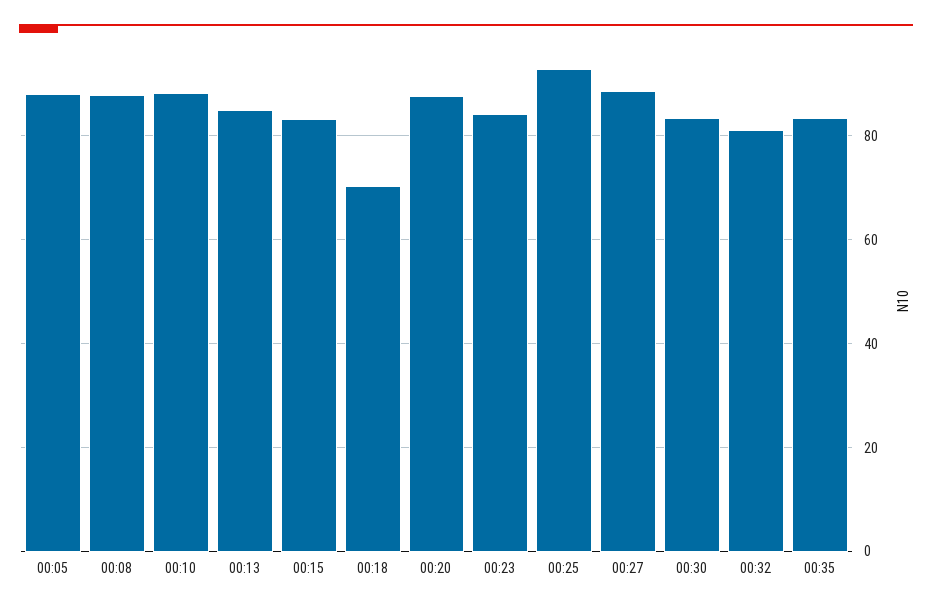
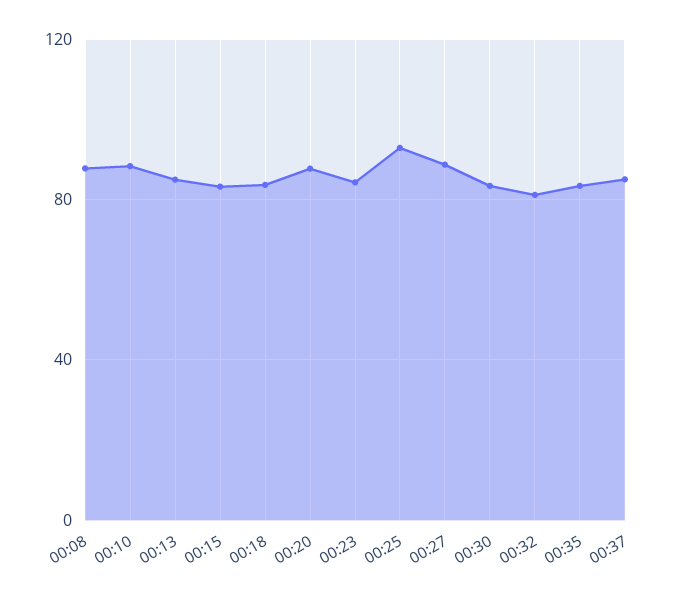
00:05: 88 -> none
00:18: 70 -> 85
00:37: none -> 85

